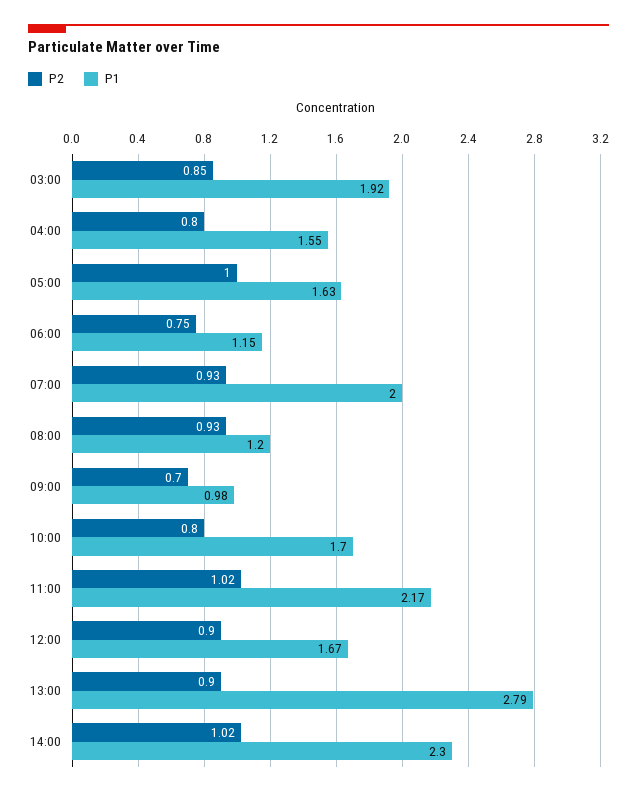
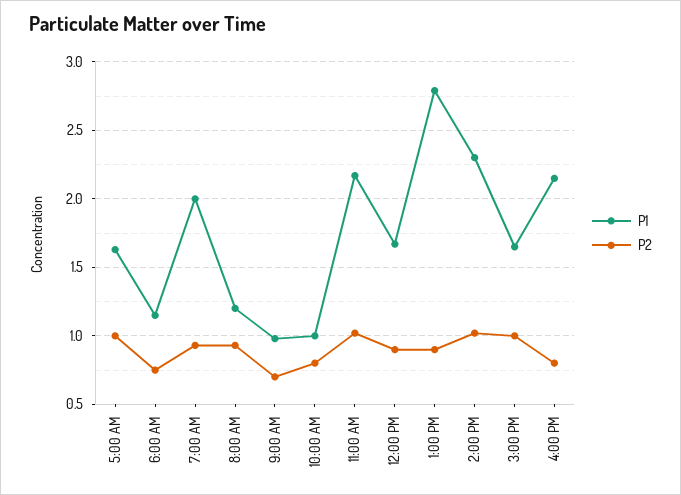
P2, 03:00: 0.85 -> none
P1, 03:00: 1.92 -> none
P2, 04:00: 0.8 -> none
P1, 04:00: 1.55 -> none
P1, 10:00: 1.7 -> 1
P1, 3:00 PM: none -> 1.65
P2, 3:00 PM: none -> 1
P1, 4:00 PM: none -> 2.15
P2, 4:00 PM: none -> 0.8

